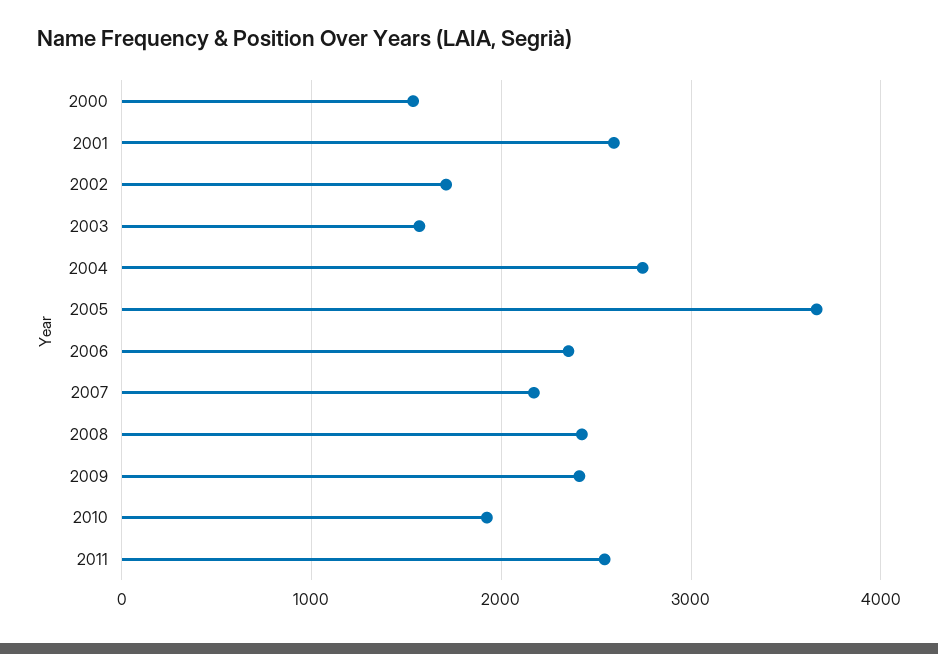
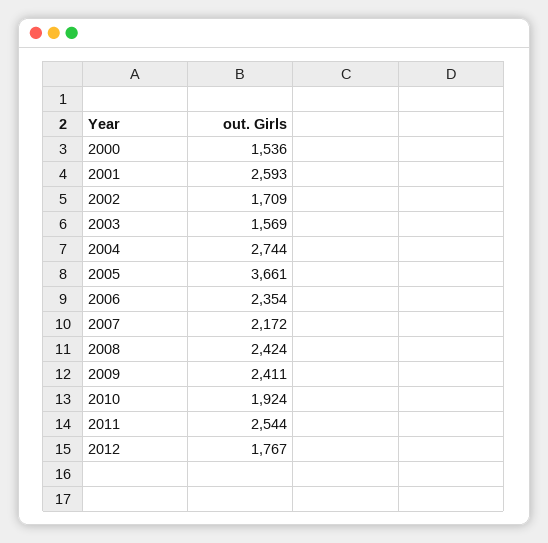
2012: none -> 1767

